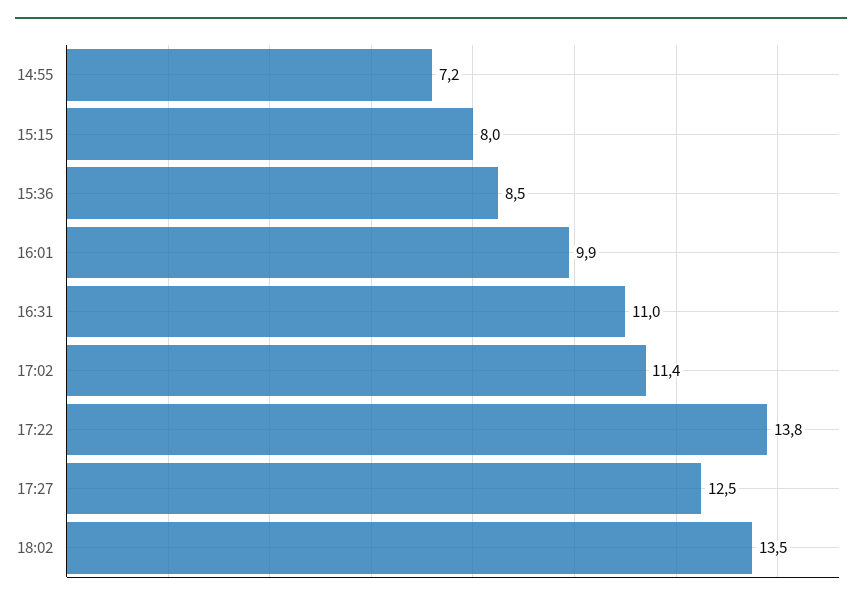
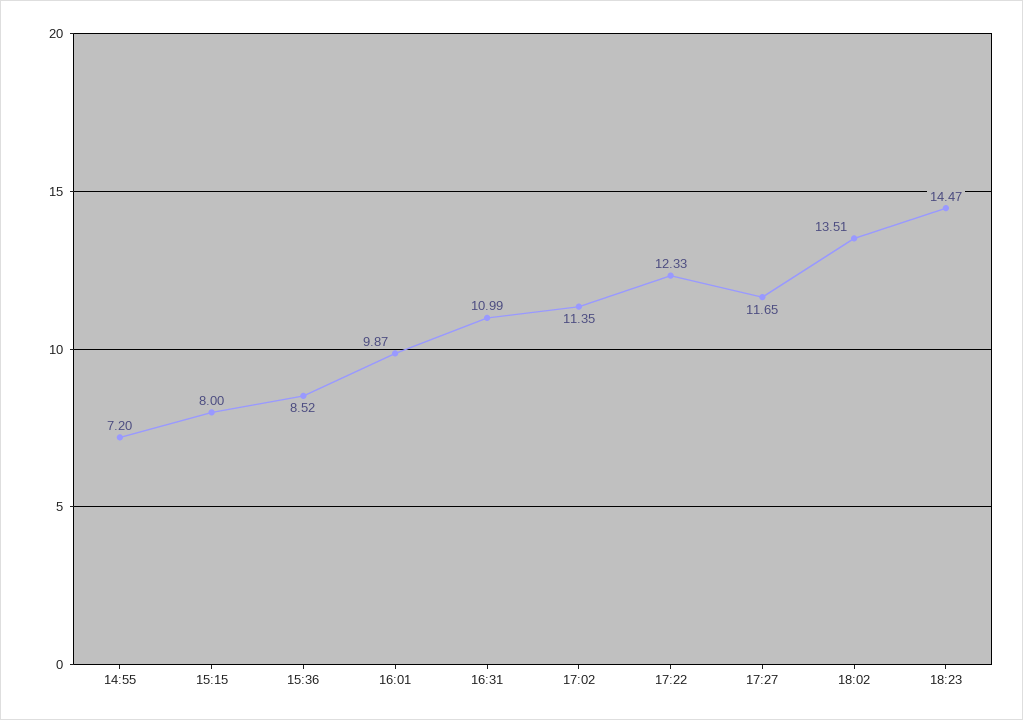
17:22: 13.8 -> 12.33
17:27: 12.5 -> 11.65
18:23: none -> 14.47

